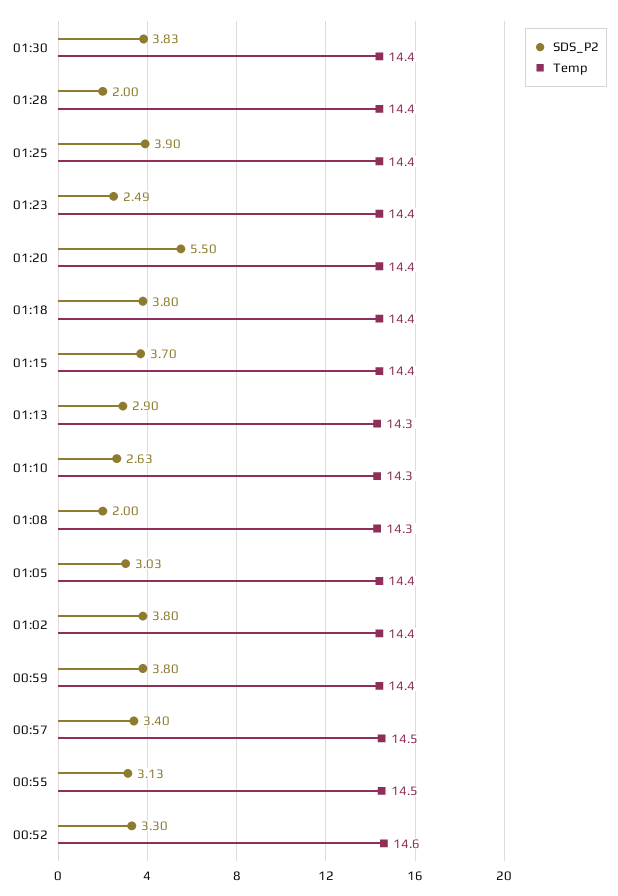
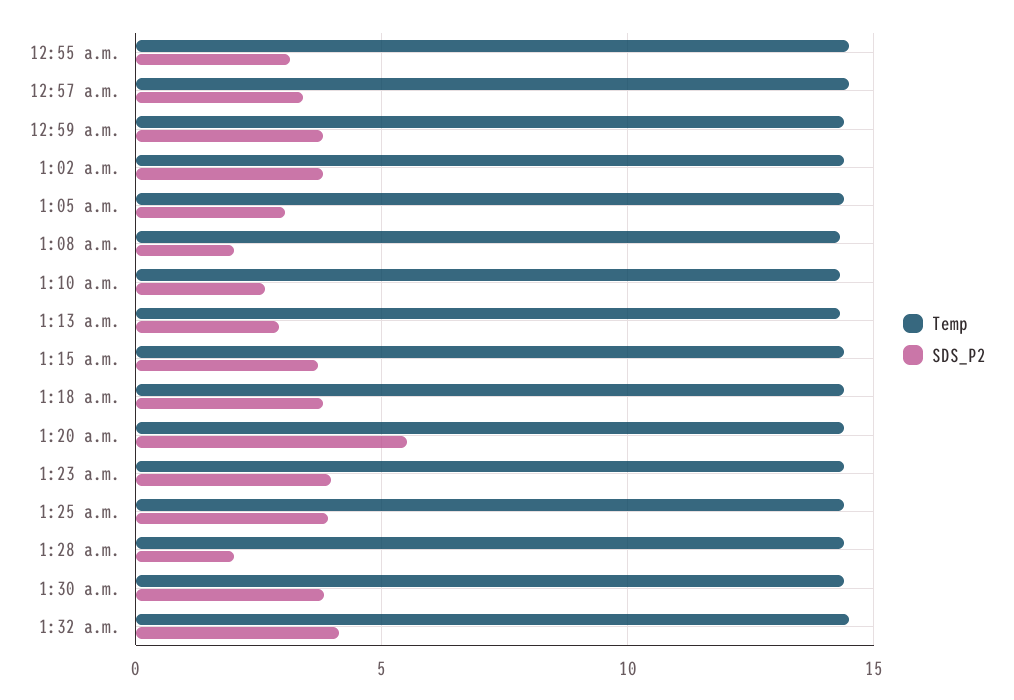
SDS_P2, 01:23: 2.49 -> 4
SDS_P2, 00:52: 3.3 -> none
Temp, 00:52: 14.6 -> none
Temp, 1:32 a.m.: none -> 14.5
SDS_P2, 1:32 a.m.: none -> 4

